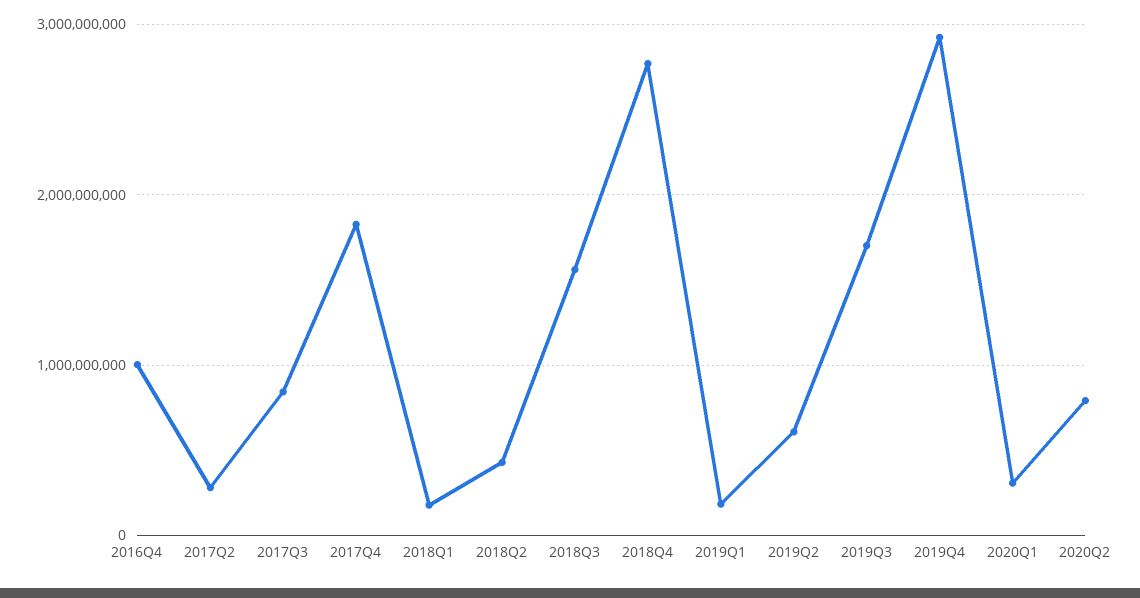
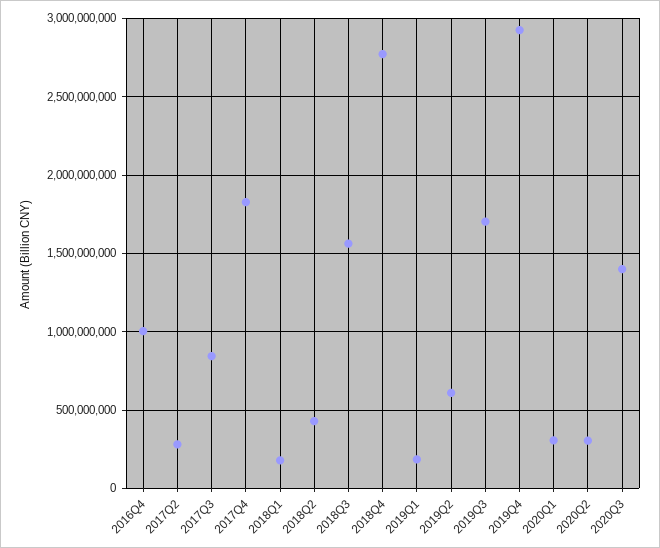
2020Q2: 800000000 -> 300000000
2020Q3: none -> 1400000000

